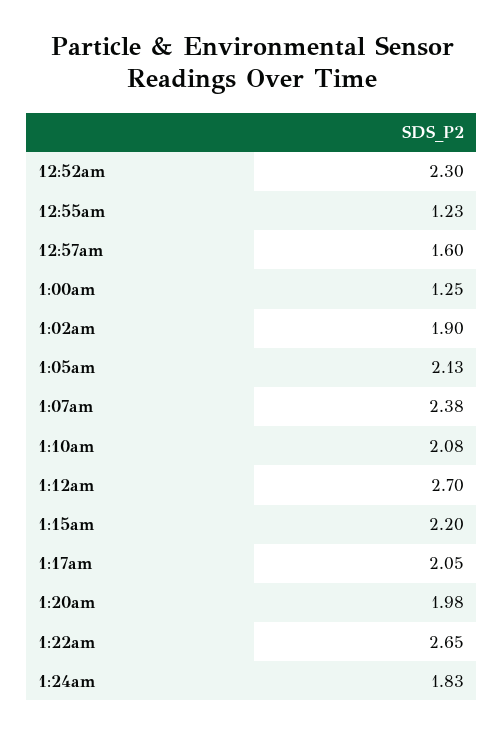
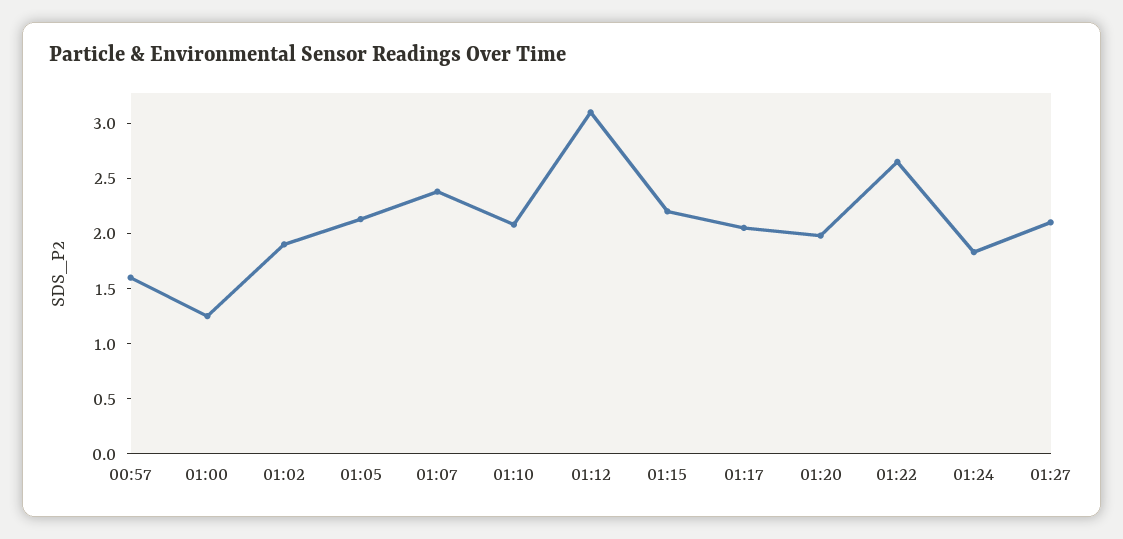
12:52am: 2.3 -> none
12:55am: 1.23 -> none
1:12am: 2.7 -> 3.1
01:27: none -> 2.1

